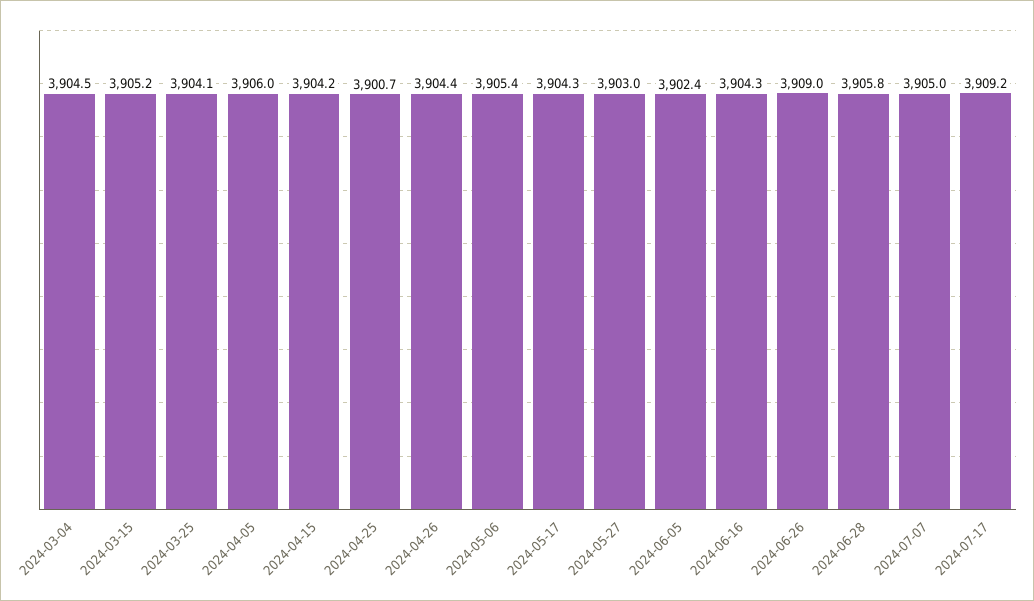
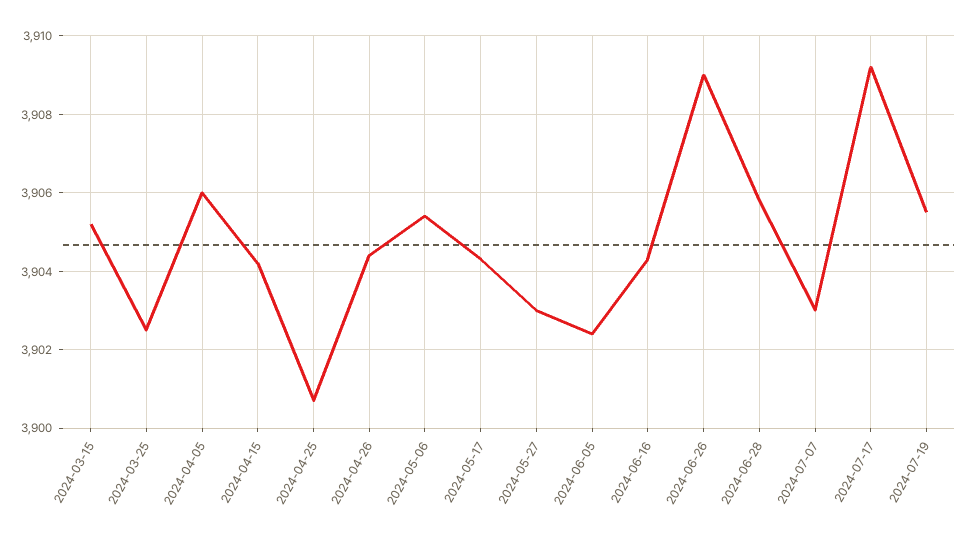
2024-03-04: 3904.5 -> none
2024-03-25: 3904.1 -> 3902.5
2024-07-07: 3905 -> 3903
2024-07-19: none -> 3905.5

